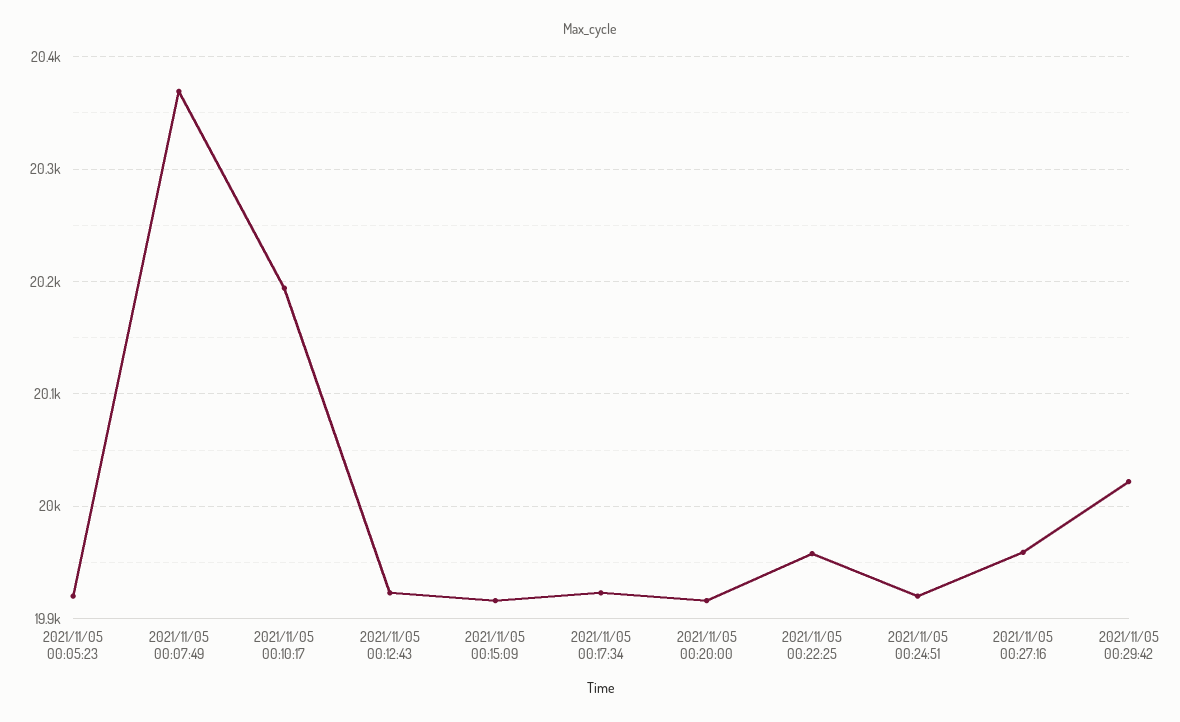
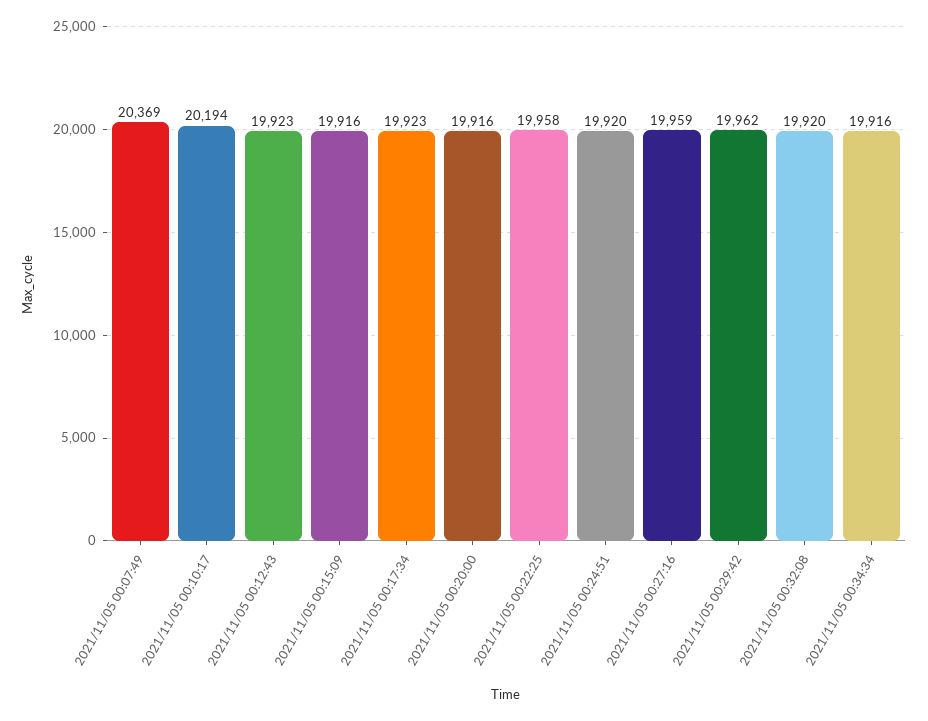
2021/11/05 00:05:23: 19920 -> none
2021/11/05 00:29:42: 20020 -> 19962
2021/11/05 00:32:08: none -> 19920
2021/11/05 00:34:34: none -> 19916

